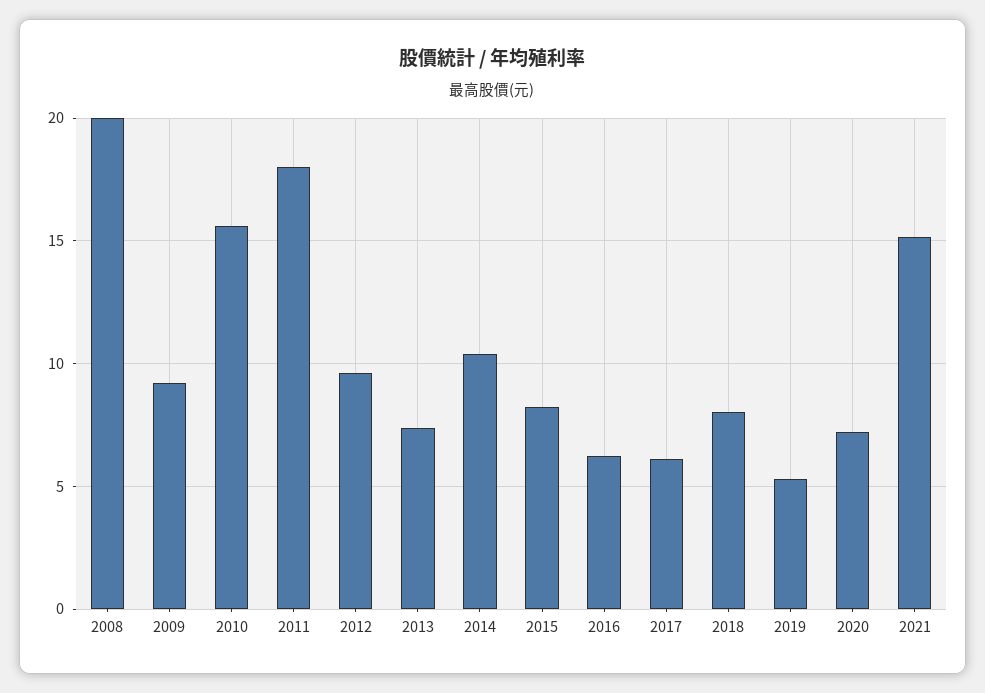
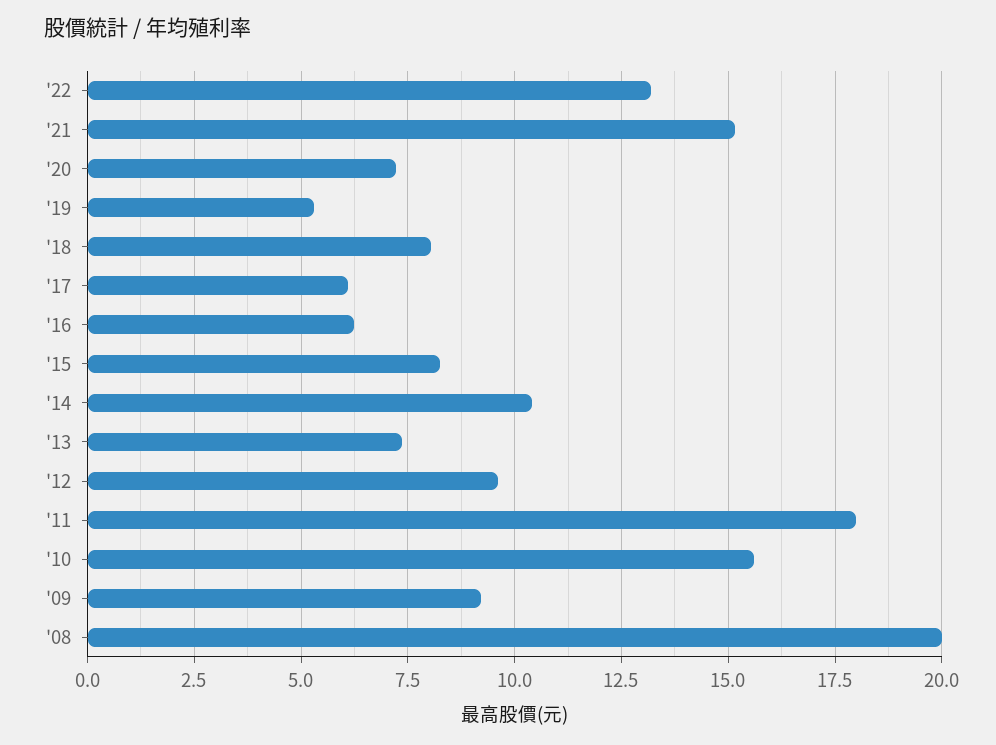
'22: none -> 13.25

